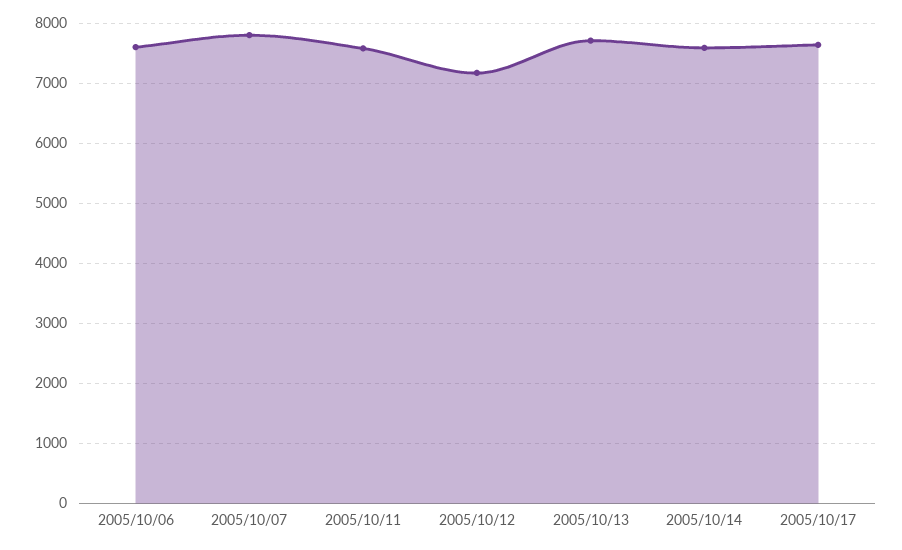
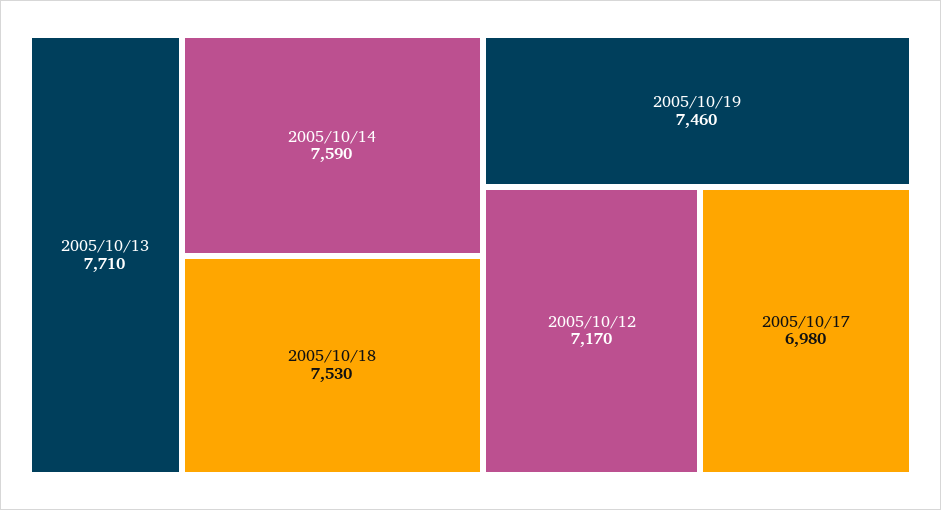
2005/10/06: 7600 -> none
2005/10/07: 7800 -> none
2005/10/11: 7600 -> none
2005/10/17: 7600 -> 6980
2005/10/18: none -> 7530
2005/10/19: none -> 7460

